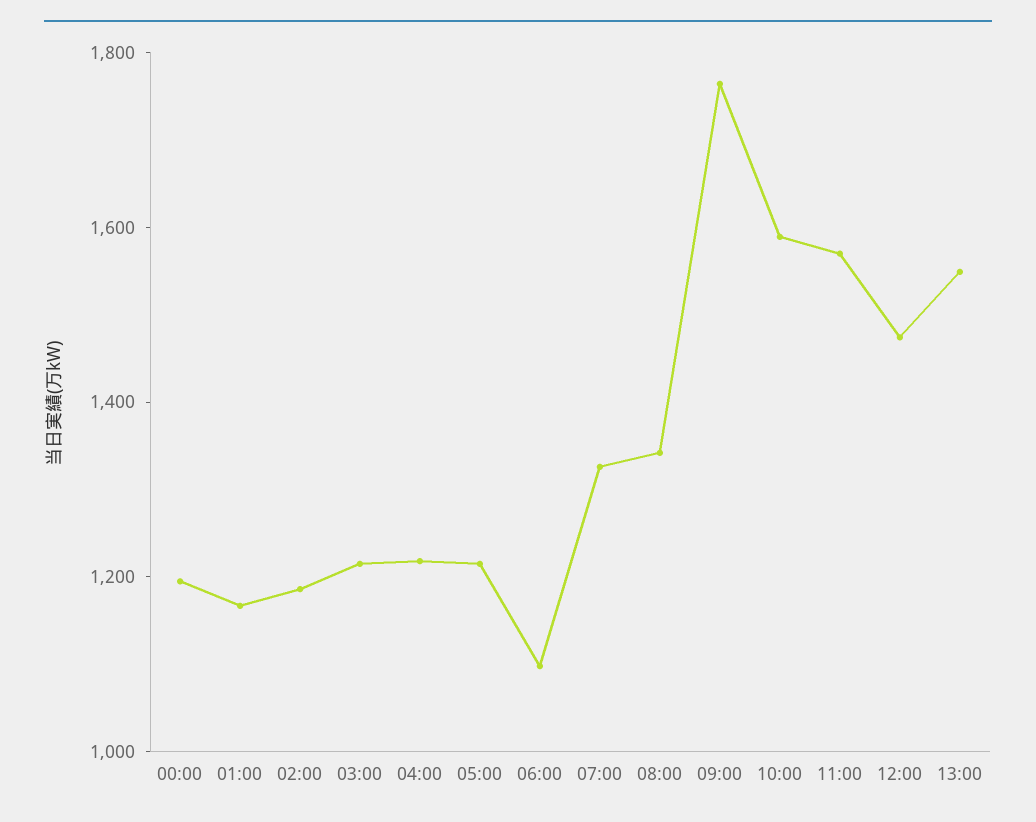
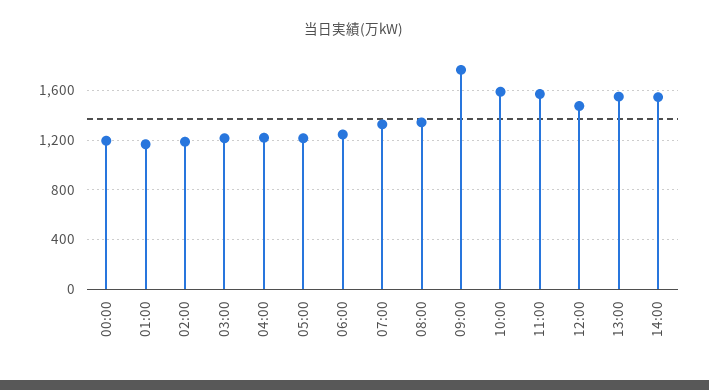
06:00: 1100 -> 1250
14:00: none -> 1550

